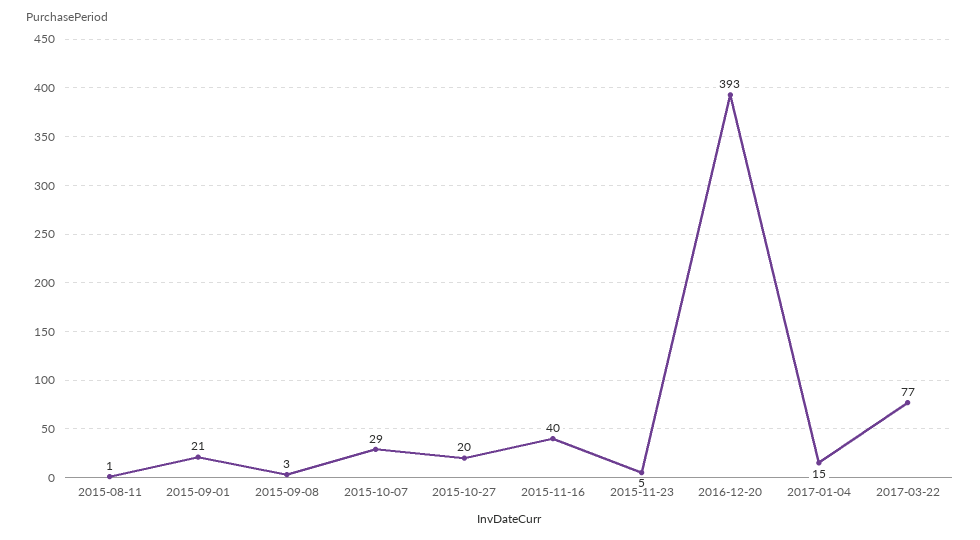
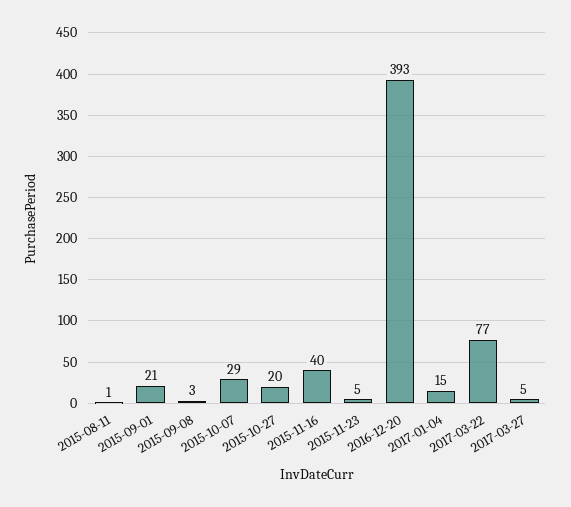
2017-03-27: none -> 5

